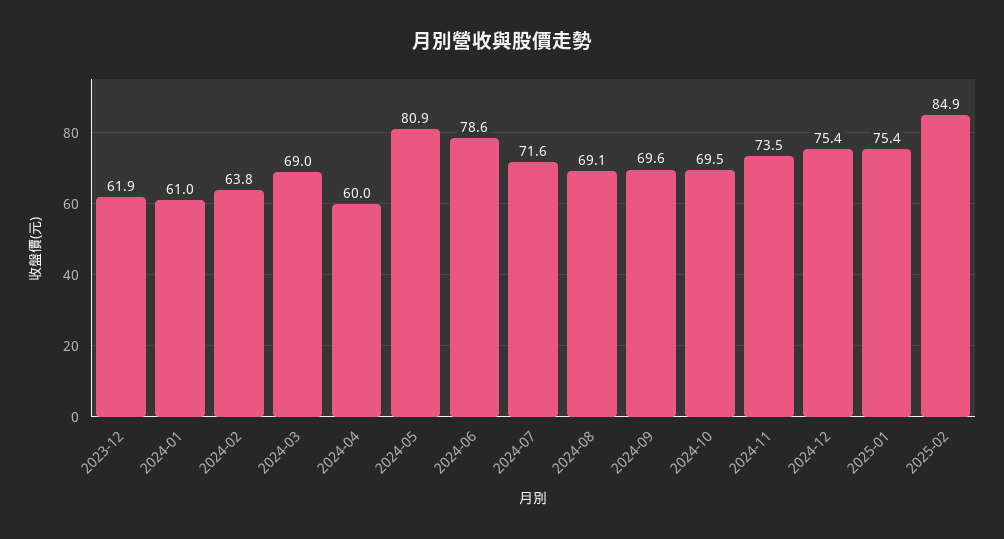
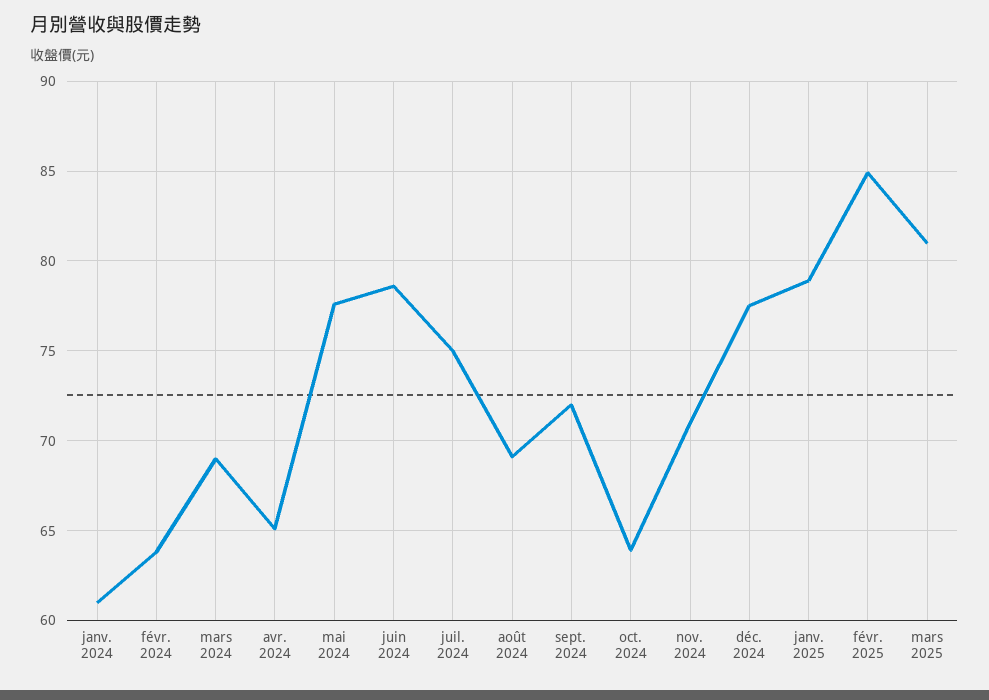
2023-12: 61.9 -> none
2024-04: 60 -> 65
2024-05: 80.9 -> 77.5
2024-07: 71.6 -> 75
2024-09: 69.6 -> 72
2024-10: 69.5 -> 64
2024-11: 73.5 -> 71
2024-12: 75.4 -> 77.5
2025-01: 75.4 -> 79
mars 2025: none -> 81

